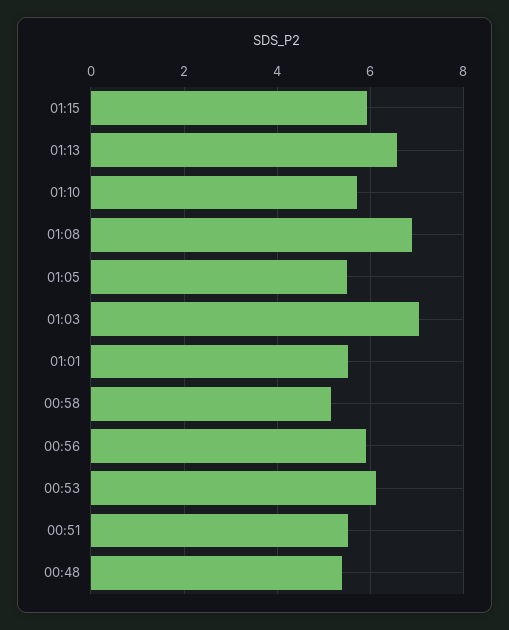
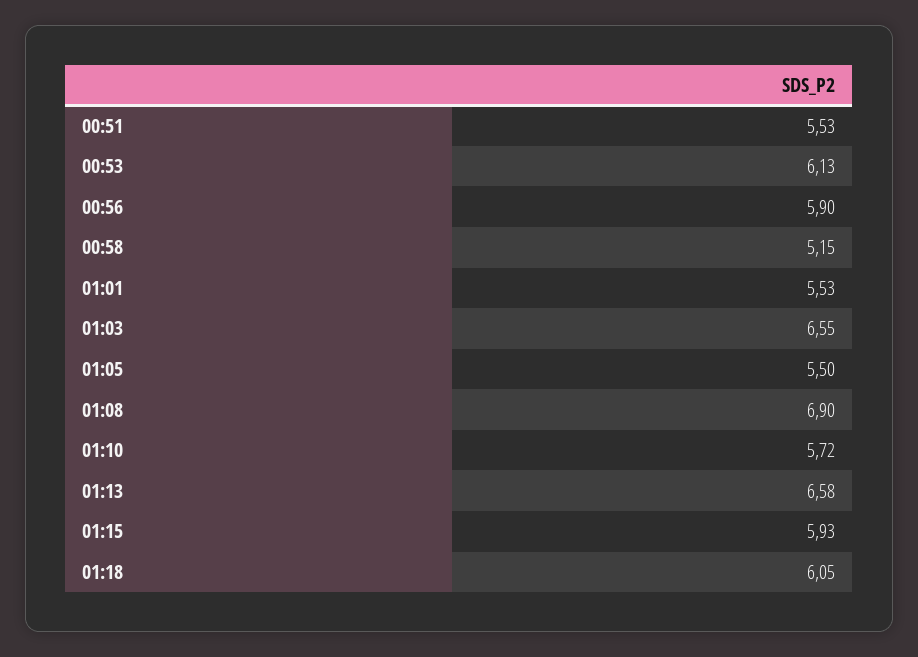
01:03: 7 -> 6.55
00:48: 5.4 -> none
01:18: none -> 6.05

